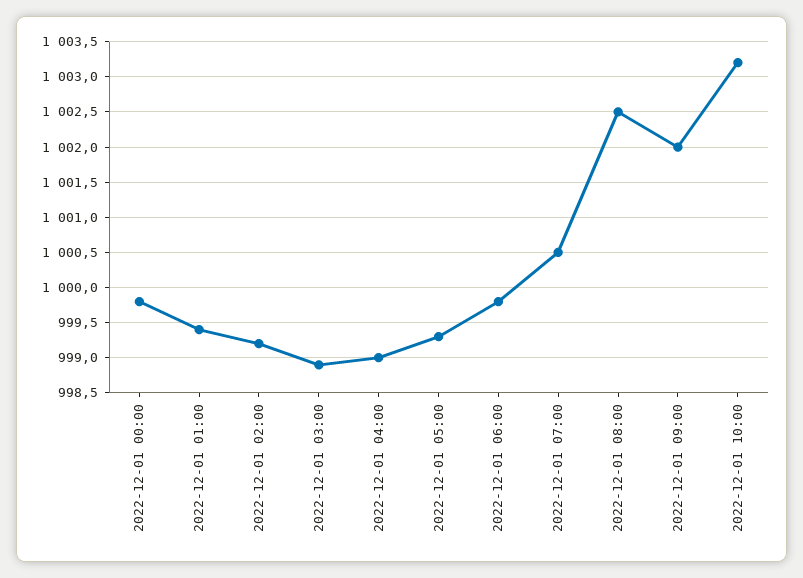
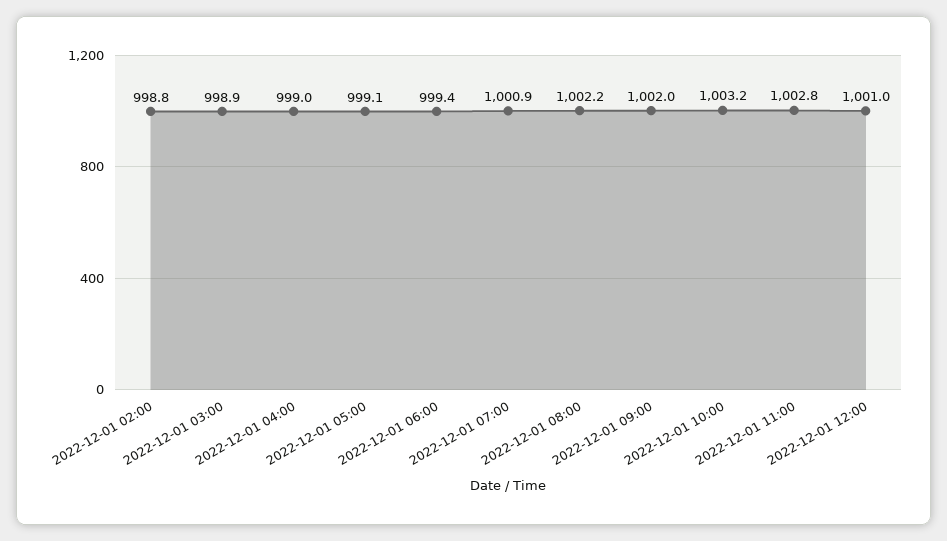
2022-12-01 00:00: 999.8 -> none
2022-12-01 01:00: 999.4 -> none
2022-12-01 02:00: 999.2 -> 998.8
2022-12-01 05:00: 999.3 -> 999.1
2022-12-01 06:00: 999.8 -> 999.4
2022-12-01 07:00: 1000.5 -> 1000.9
2022-12-01 08:00: 1002.5 -> 1002.2
2022-12-01 11:00: none -> 1002.8
2022-12-01 12:00: none -> 1001

